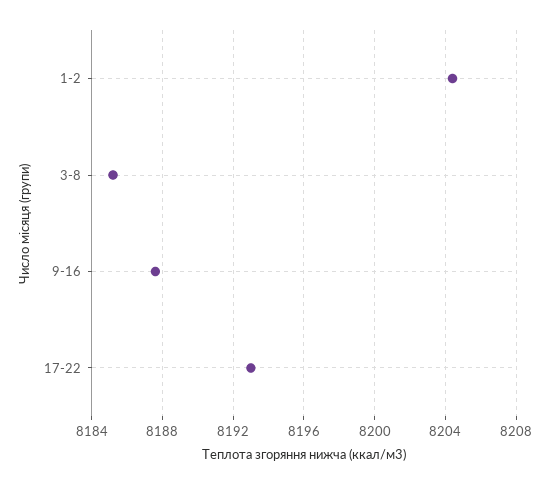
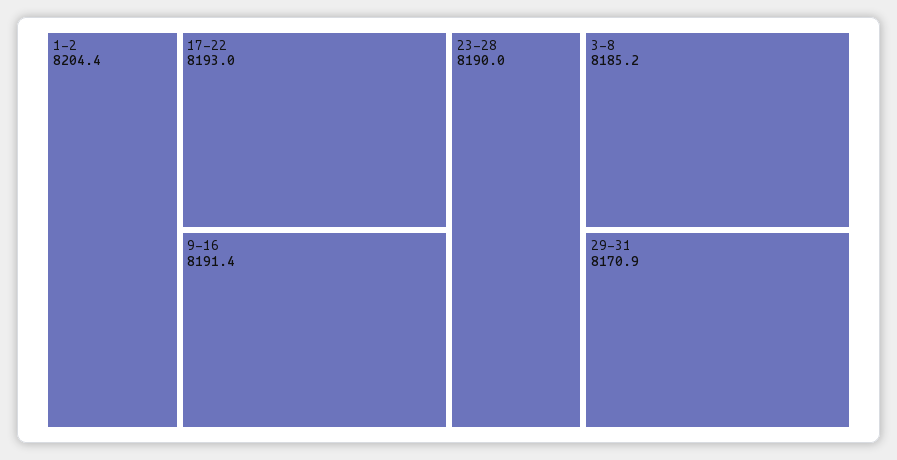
9-16: 8187.5 -> 8191.4
23-28: none -> 8190
29-31: none -> 8170.9

